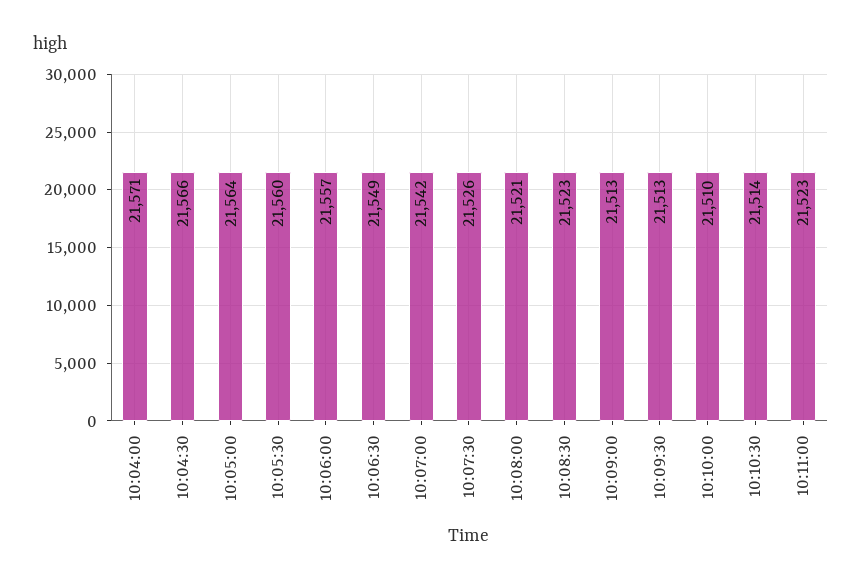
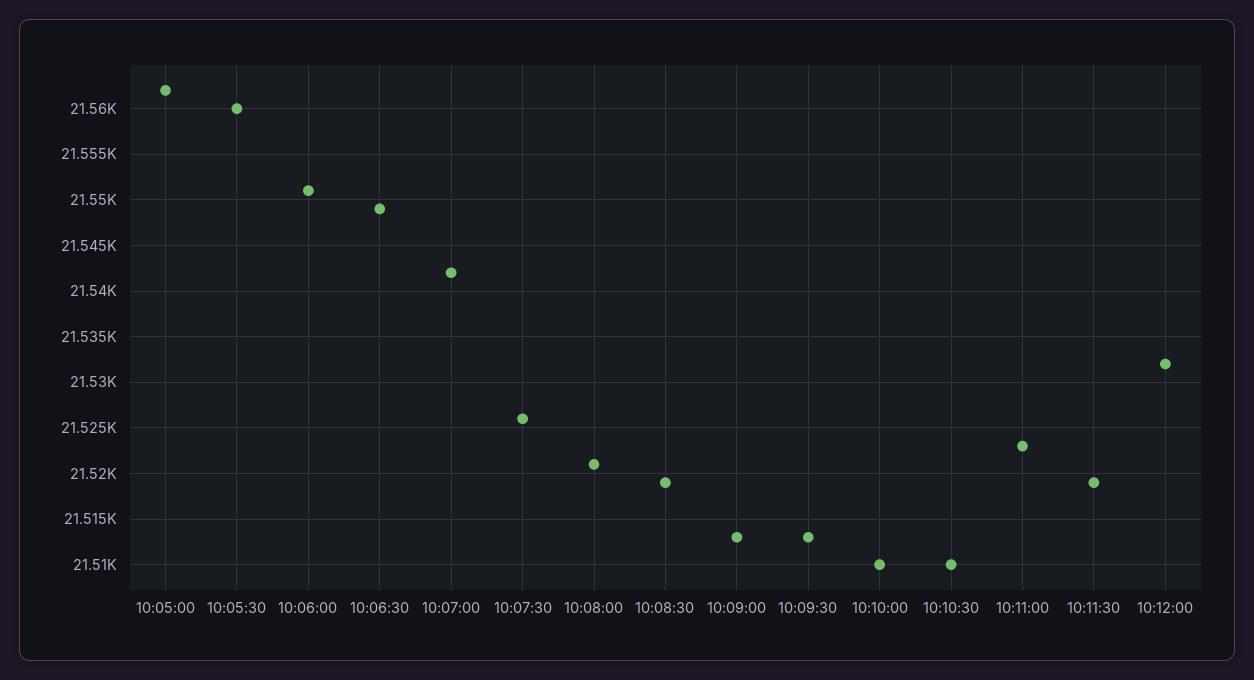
10:04:00: 21571 -> none
10:04:30: 21566 -> none
10:05:00: 21564 -> 21562
10:06:00: 21557 -> 21551
10:08:30: 21523 -> 21519
10:10:30: 21514 -> 21510
10:11:30: none -> 21519
10:12:00: none -> 21532

